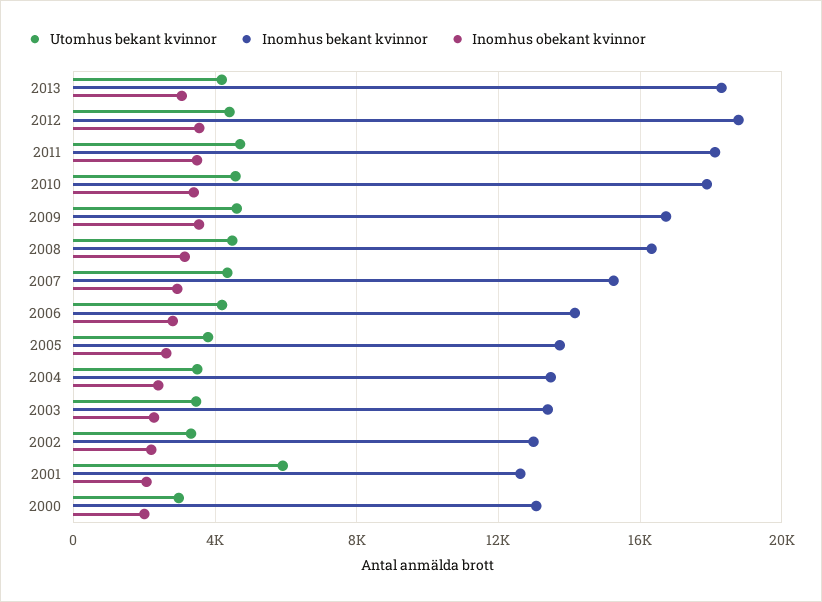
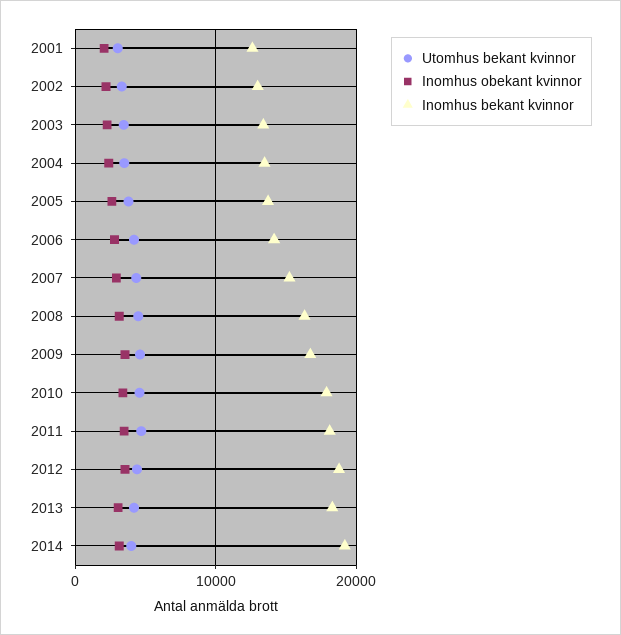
Utomhus bekant kvinnor, 2001: 6000 -> 3000
Utomhus bekant kvinnor, 2000: 3000 -> none
Inomhus bekant kvinnor, 2000: 13000 -> none
Inomhus obekant kvinnor, 2000: 2000 -> none
Utomhus bekant kvinnor, 2014: none -> 4000
Inomhus obekant kvinnor, 2014: none -> 3000
Inomhus bekant kvinnor, 2014: none -> 19000

